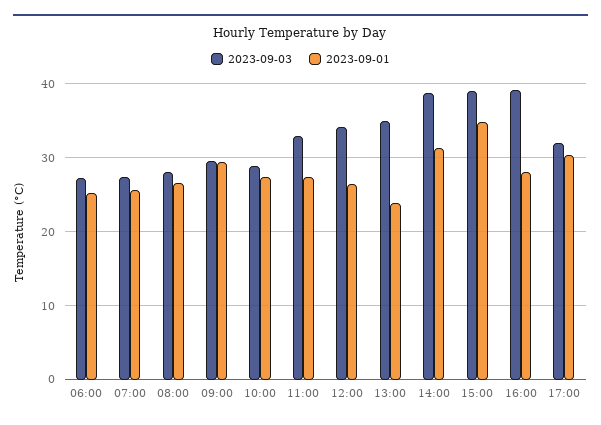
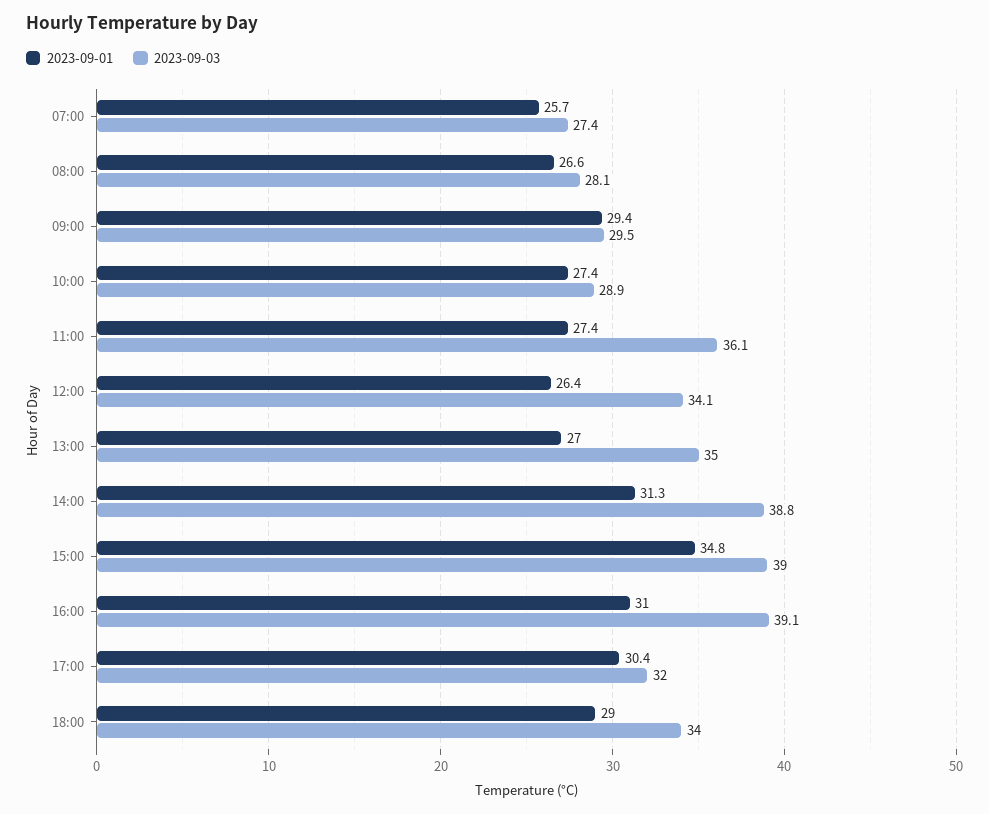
2023-09-03, 06:00: 27 -> none
2023-09-01, 06:00: 25 -> none
2023-09-03, 11:00: 33 -> 36.1
2023-09-01, 13:00: 24 -> 27
2023-09-01, 16:00: 28 -> 31
2023-09-01, 18:00: none -> 29
2023-09-03, 18:00: none -> 34

